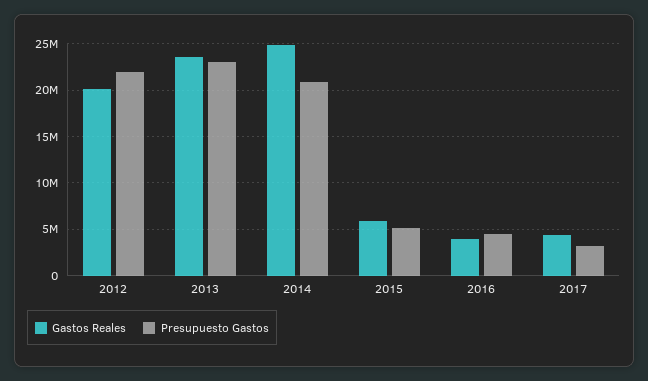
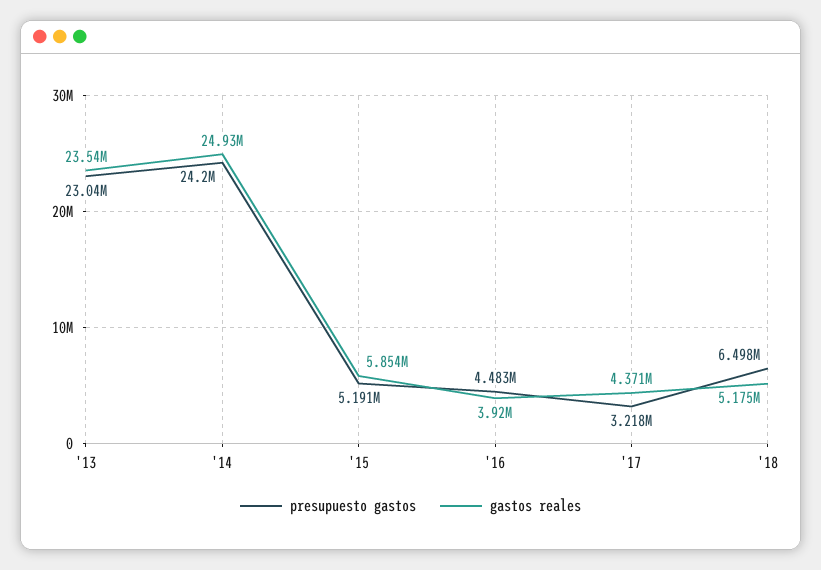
Gastos Reales, 2012: 20000000 -> none
Presupuesto Gastos, 2012: 22000000 -> none
Presupuesto Gastos, 2014: 21000000 -> 24200000
Presupuesto Gastos, '18: none -> 6498000
Gastos Reales, '18: none -> 5175000

